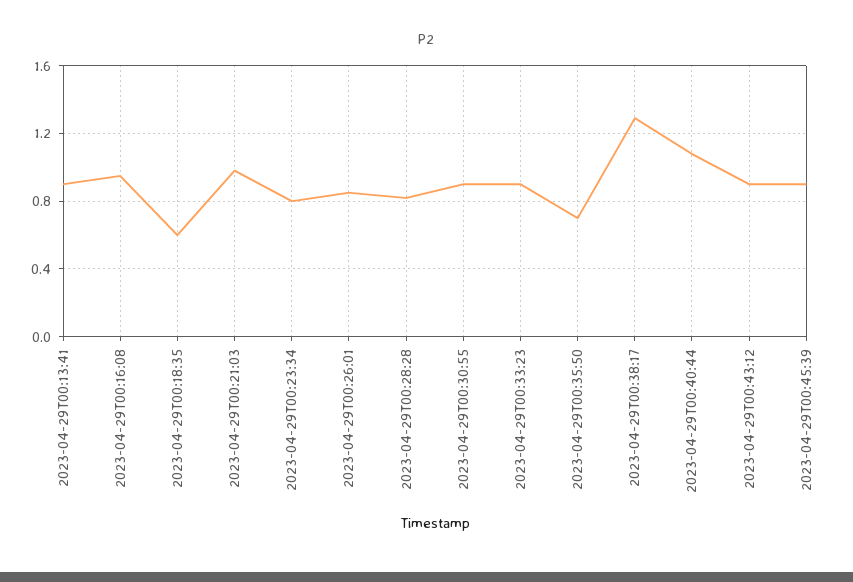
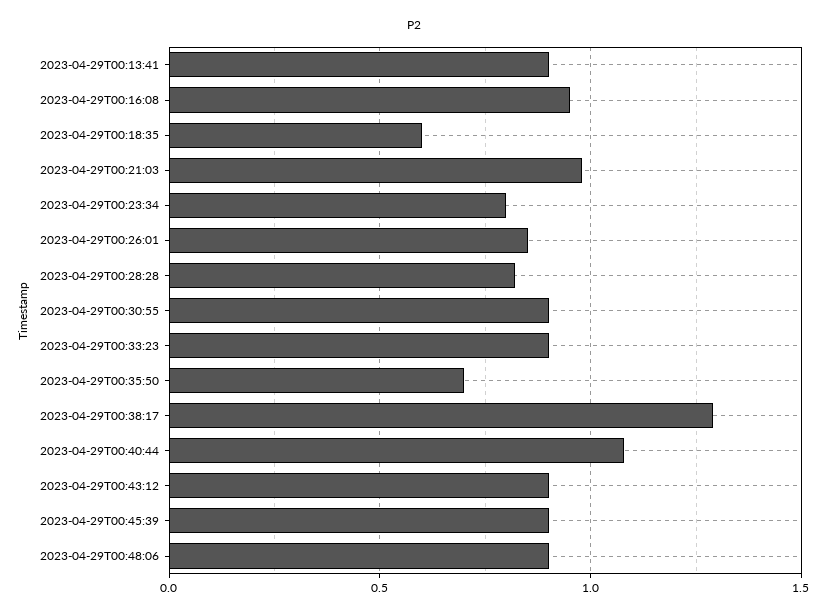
2023-04-29T00:48:06: none -> 0.9

